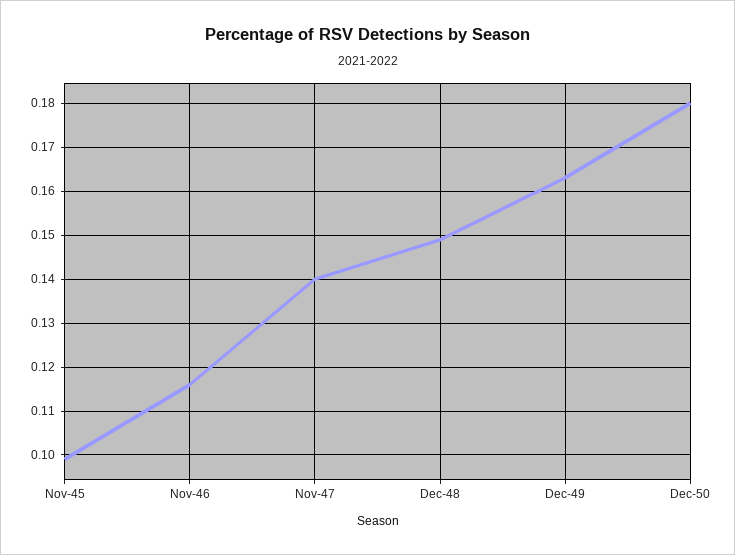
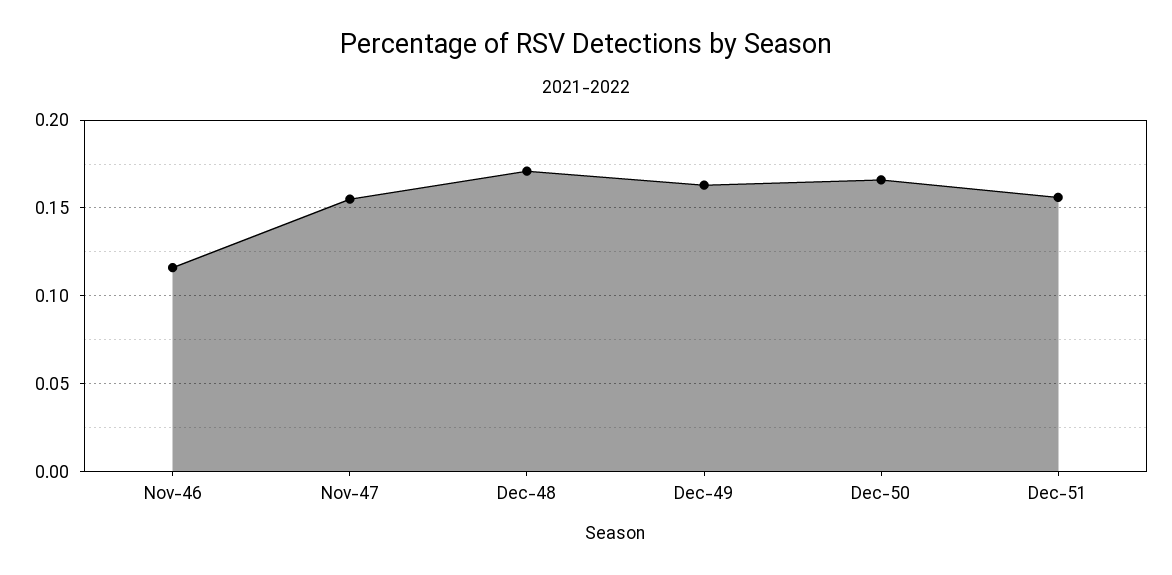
Nov-45: 0.1 -> none
Nov-47: 0.14 -> 0.155
Dec-48: 0.15 -> 0.17
Dec-50: 0.18 -> 0.165
Dec-51: none -> 0.155

